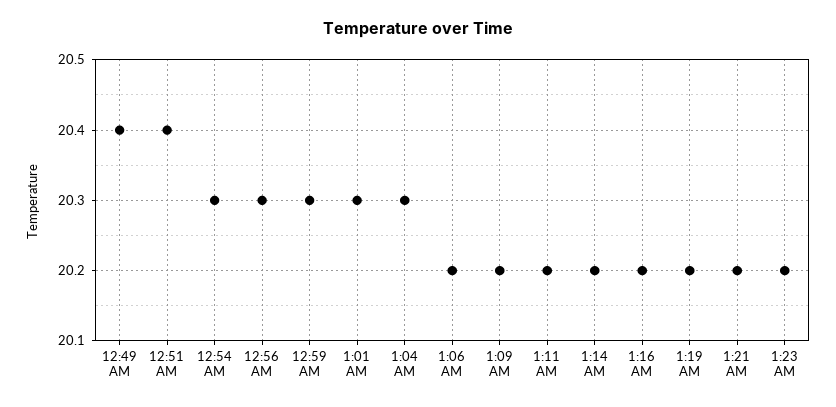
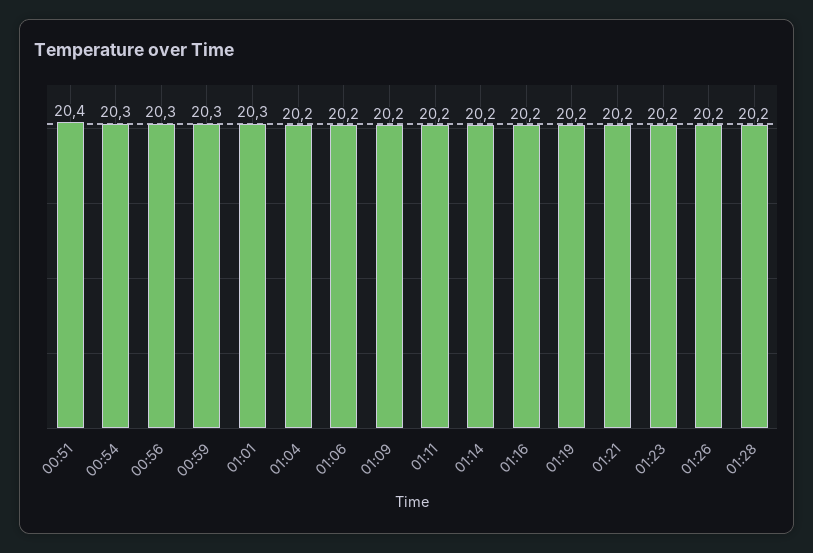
12:49 AM: 20.4 -> none
1:04 AM: 20.3 -> 20.2
01:26: none -> 20.2
01:28: none -> 20.2

